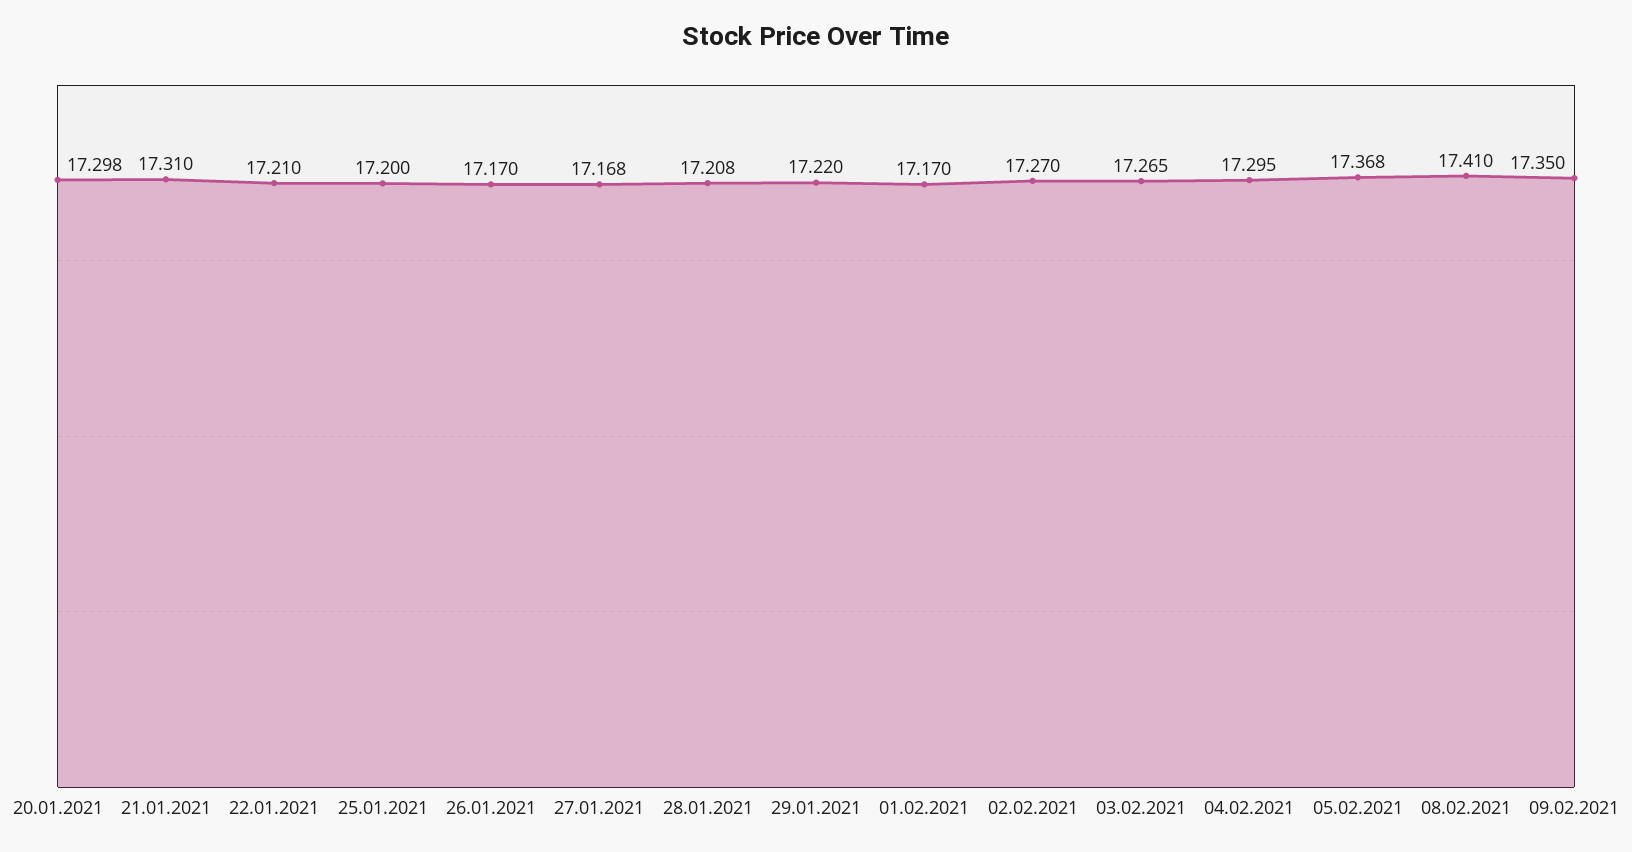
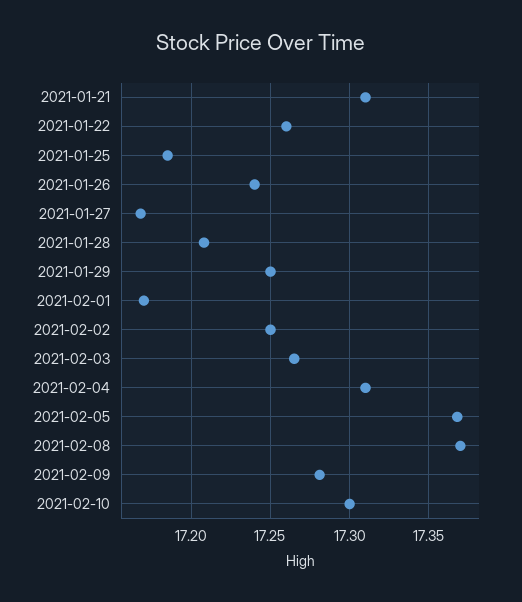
20.01.2021: 17.298 -> none
22.01.2021: 17.21 -> 17.26
25.01.2021: 17.2 -> 17.185
26.01.2021: 17.17 -> 17.24
29.01.2021: 17.22 -> 17.25
02.02.2021: 17.27 -> 17.25
04.02.2021: 17.295 -> 17.31
08.02.2021: 17.41 -> 17.37
09.02.2021: 17.35 -> 17.28
2021-02-10: none -> 17.3

